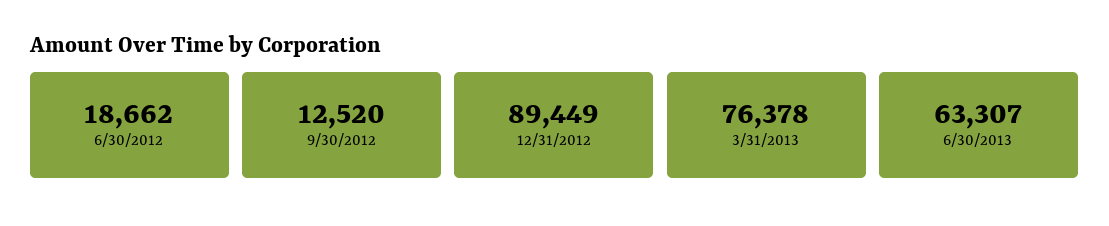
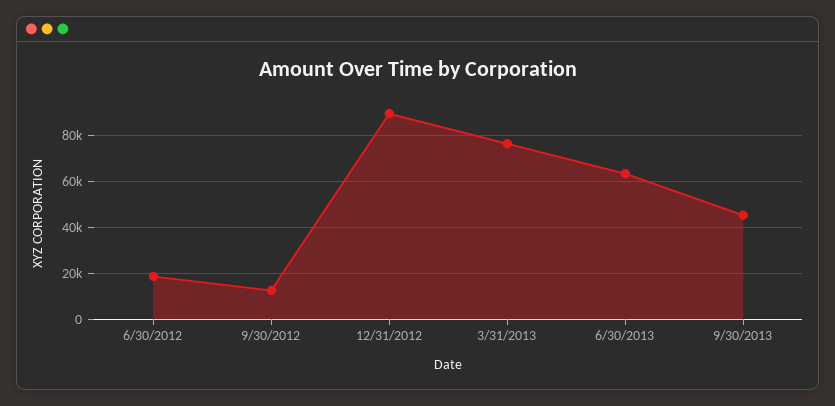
9/30/2013: none -> 45000

